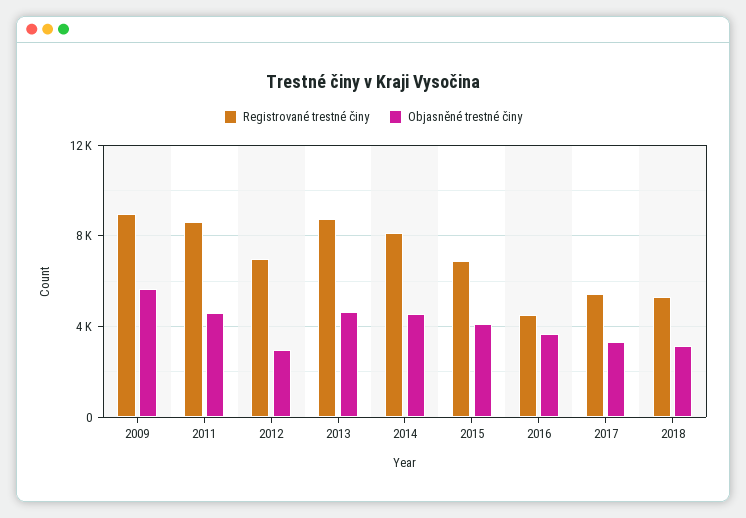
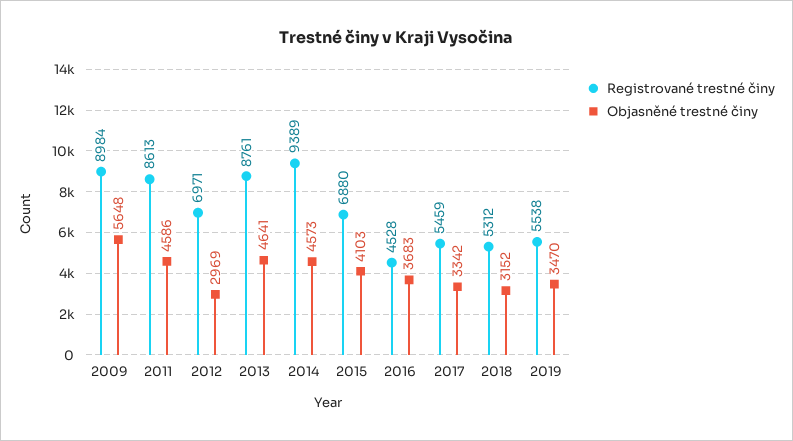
Registrované trestné činy, 2014: 8000 -> 9389
Registrované trestné činy, 2019: none -> 5538
Objasněné trestné činy, 2019: none -> 3470

